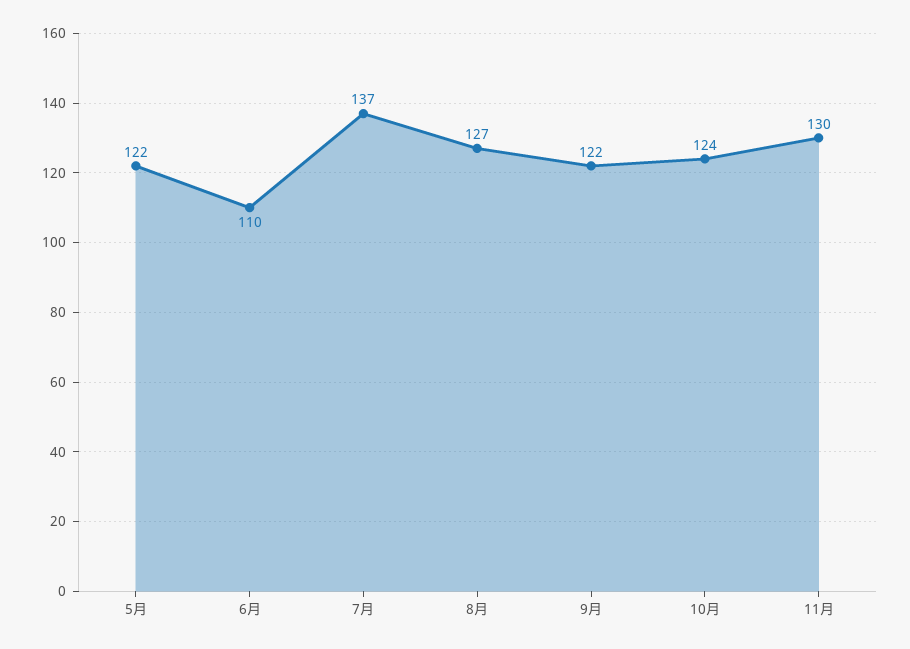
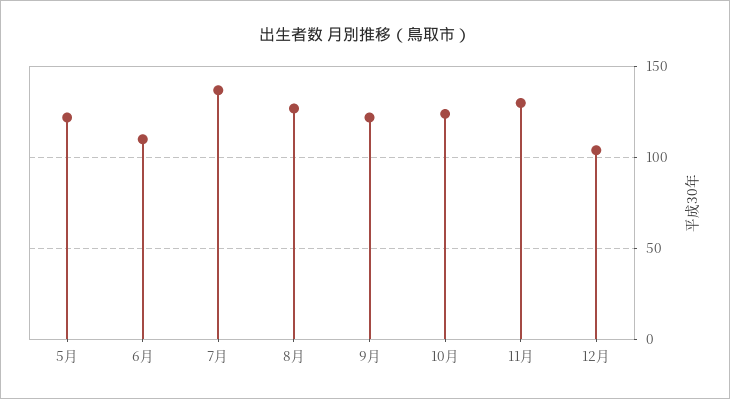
12月: none -> 105

